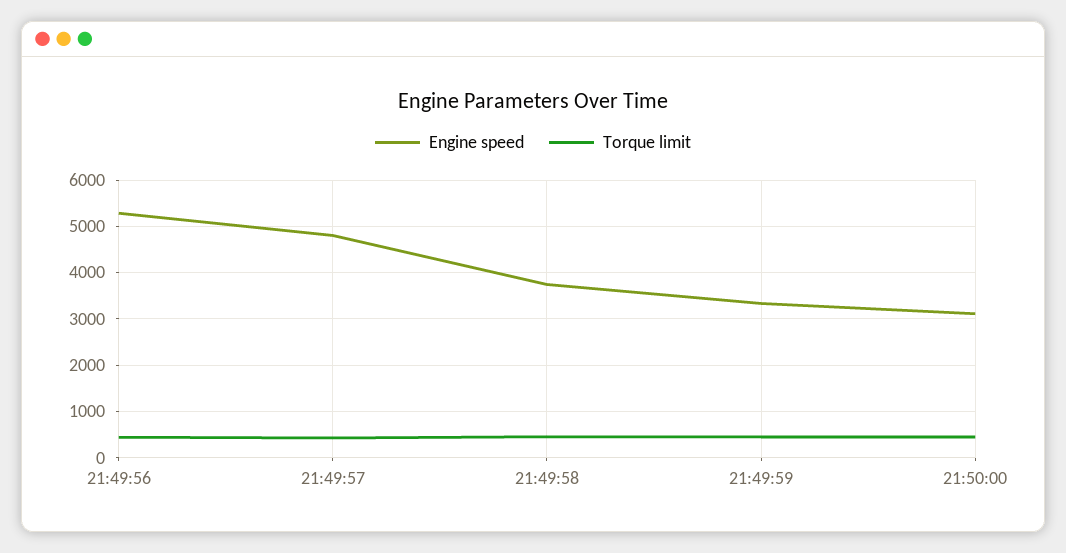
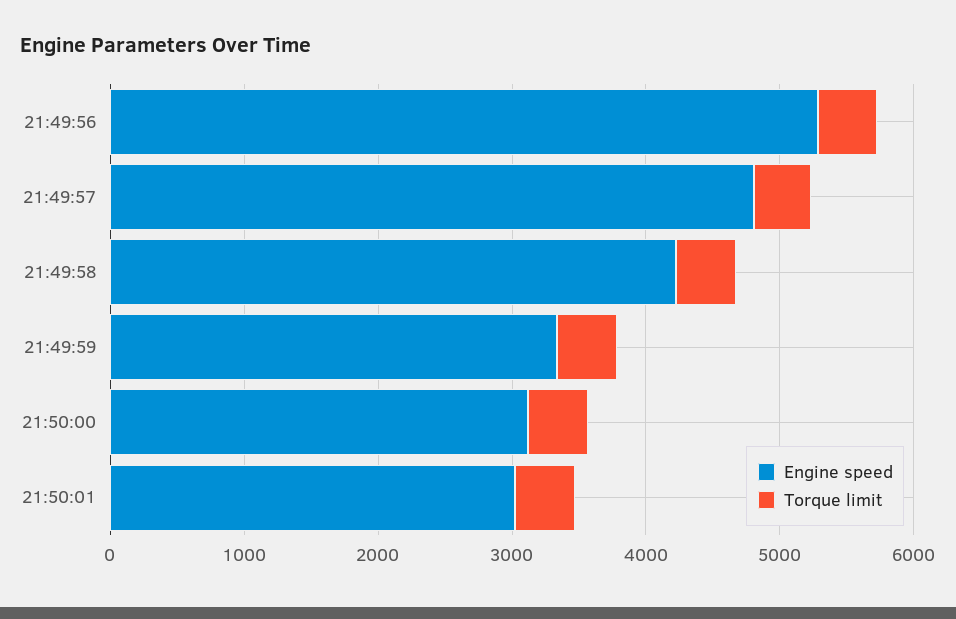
Engine speed, 21:49:58: 3800 -> 4200
Engine speed, 21:50:01: none -> 3000
Torque limit, 21:50:01: none -> 400

